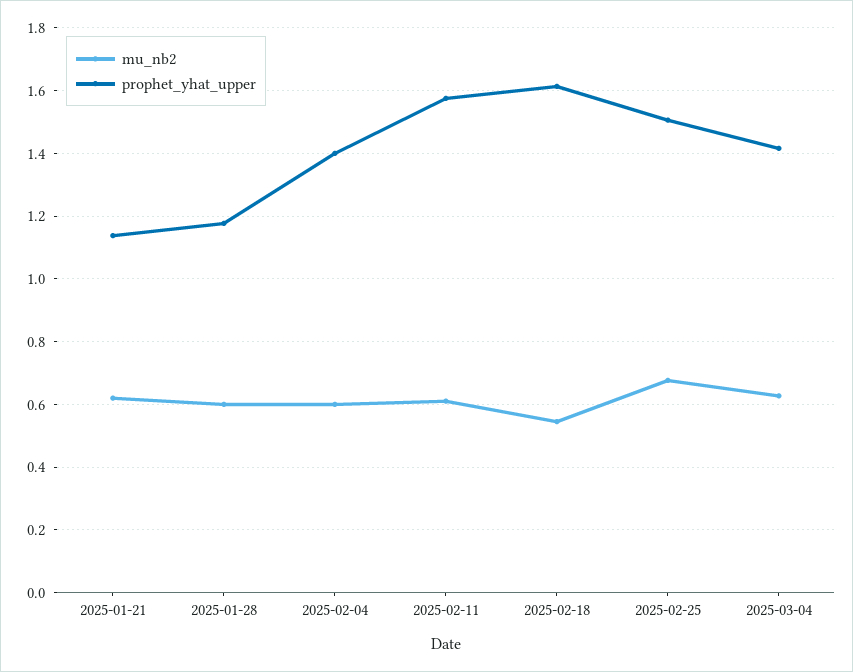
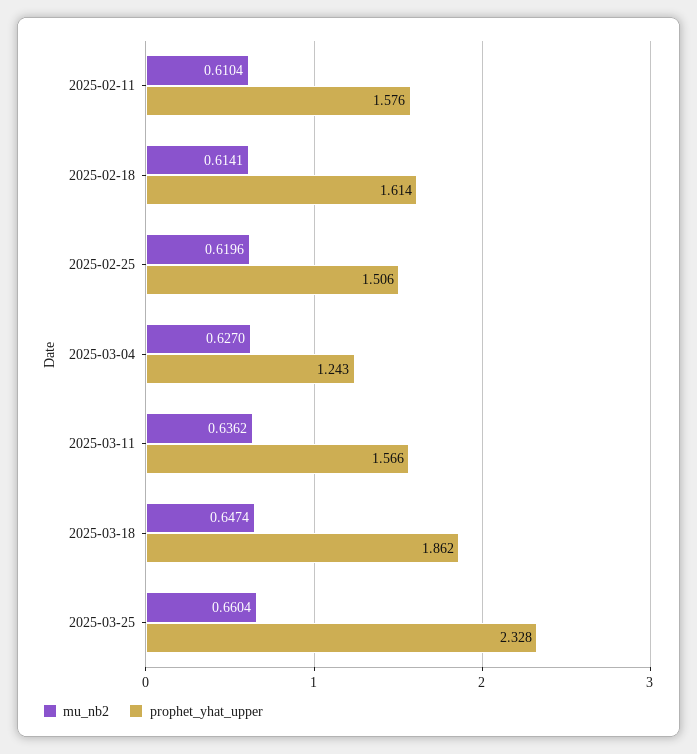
mu_nb2, 2025-01-21: 0.62 -> none
prophet_yhat_upper, 2025-01-21: 1.14 -> none
mu_nb2, 2025-01-28: 0.6 -> none
prophet_yhat_upper, 2025-01-28: 1.18 -> none
mu_nb2, 2025-02-04: 0.6 -> none
prophet_yhat_upper, 2025-02-04: 1.4 -> none
mu_nb2, 2025-02-18: 0.54 -> 0.6141
mu_nb2, 2025-02-25: 0.68 -> 0.6196
prophet_yhat_upper, 2025-03-04: 1.42 -> 1.243
mu_nb2, 2025-03-11: none -> 0.6362
prophet_yhat_upper, 2025-03-11: none -> 1.566
mu_nb2, 2025-03-18: none -> 0.6474
prophet_yhat_upper, 2025-03-18: none -> 1.862
mu_nb2, 2025-03-25: none -> 0.6604
prophet_yhat_upper, 2025-03-25: none -> 2.328

